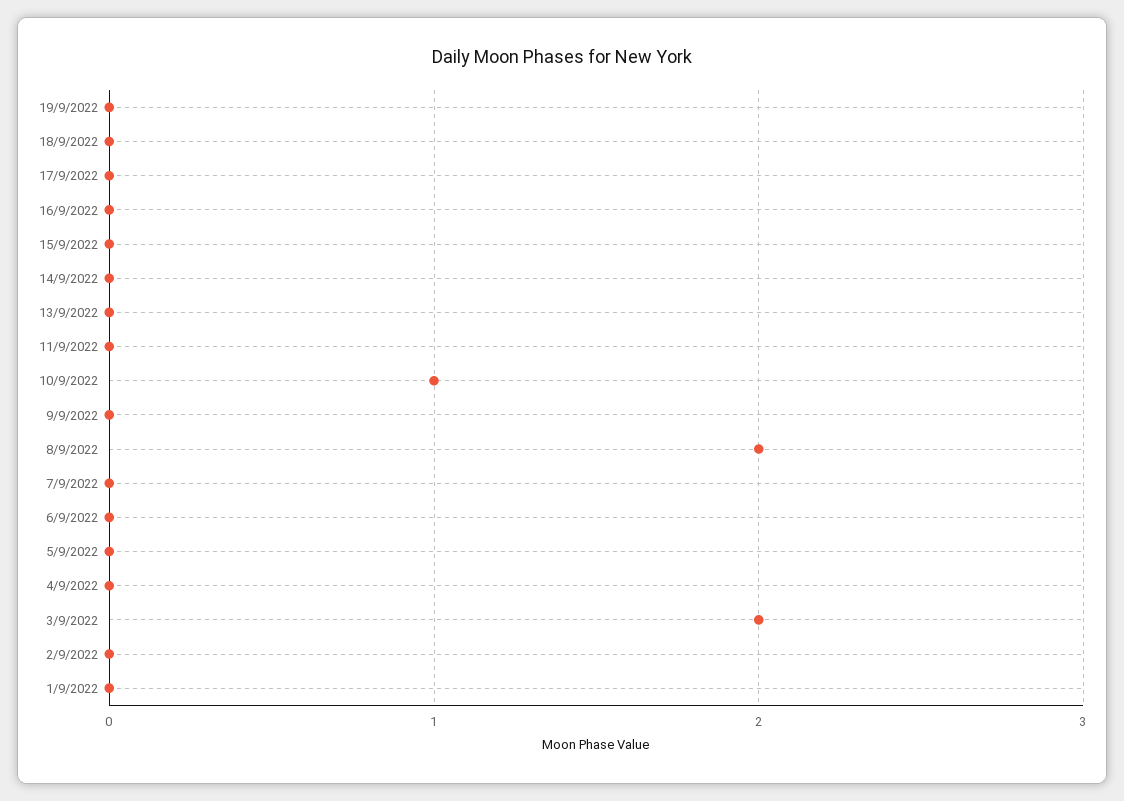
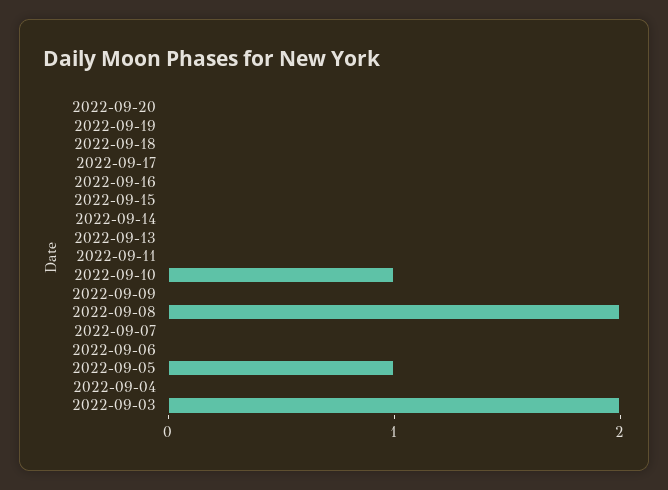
5/9/2022: 0 -> 1
2/9/2022: 0 -> none
1/9/2022: 0 -> none
2022-09-20: none -> 0

